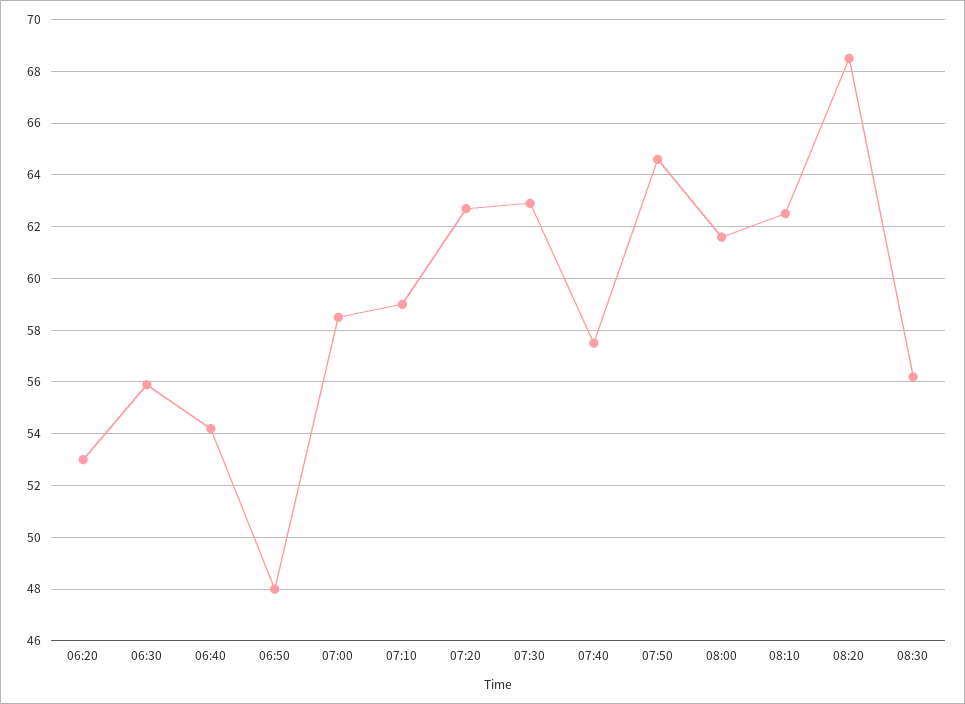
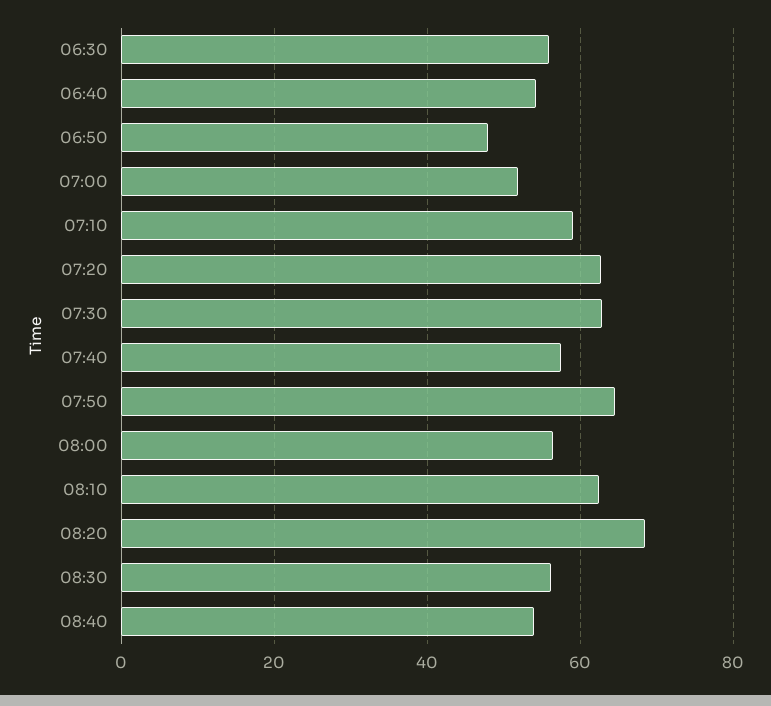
06:20: 53 -> none
07:00: 58.5 -> 52
08:00: 61.5 -> 56
08:40: none -> 54

